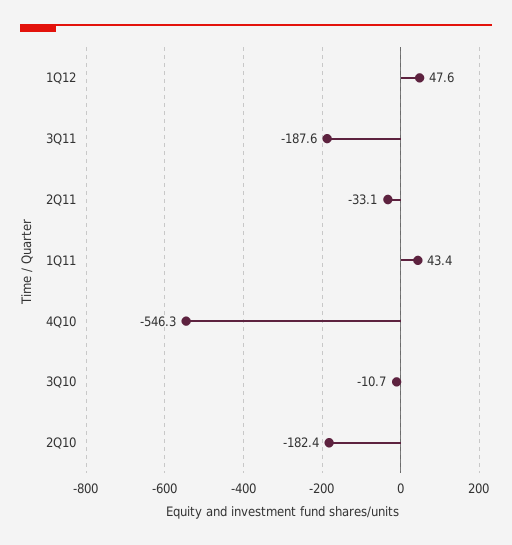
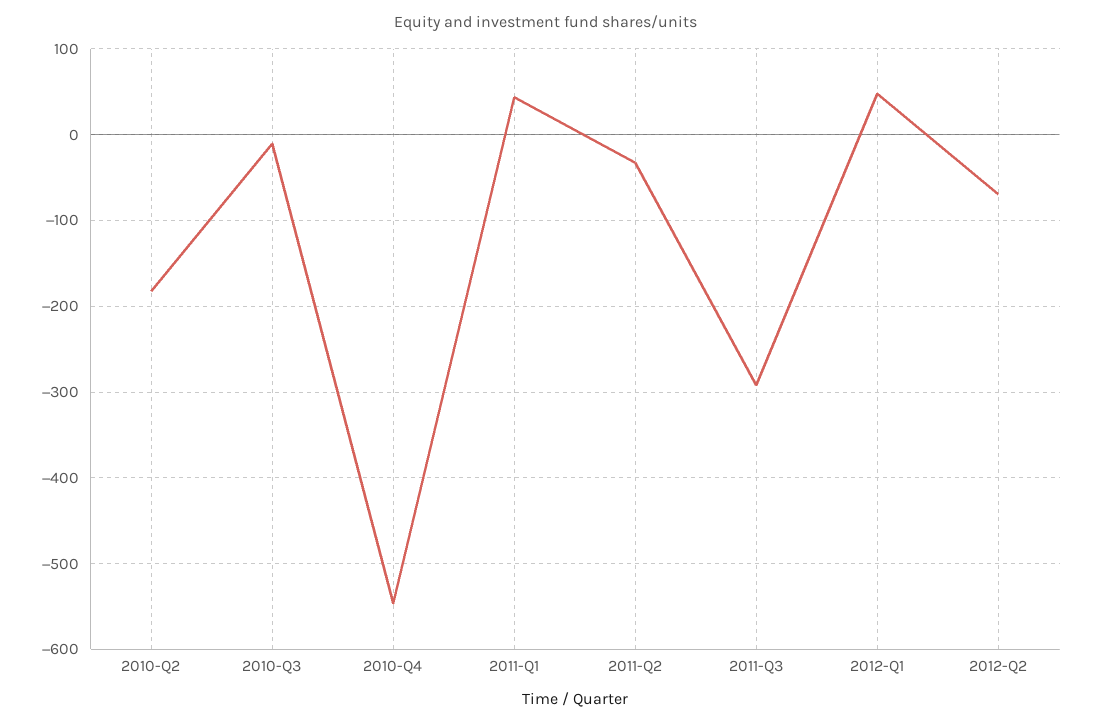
3Q11: -187.6 -> -290
2012-Q2: none -> -70

